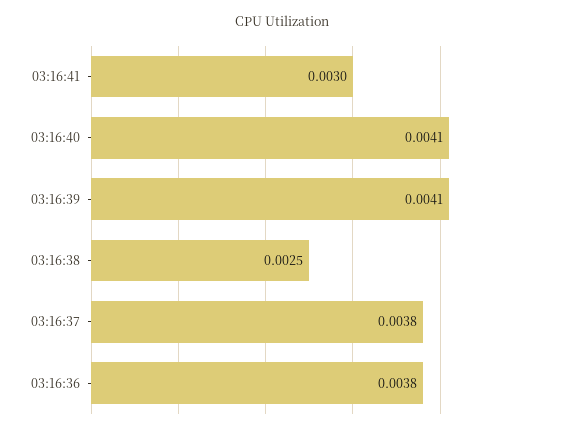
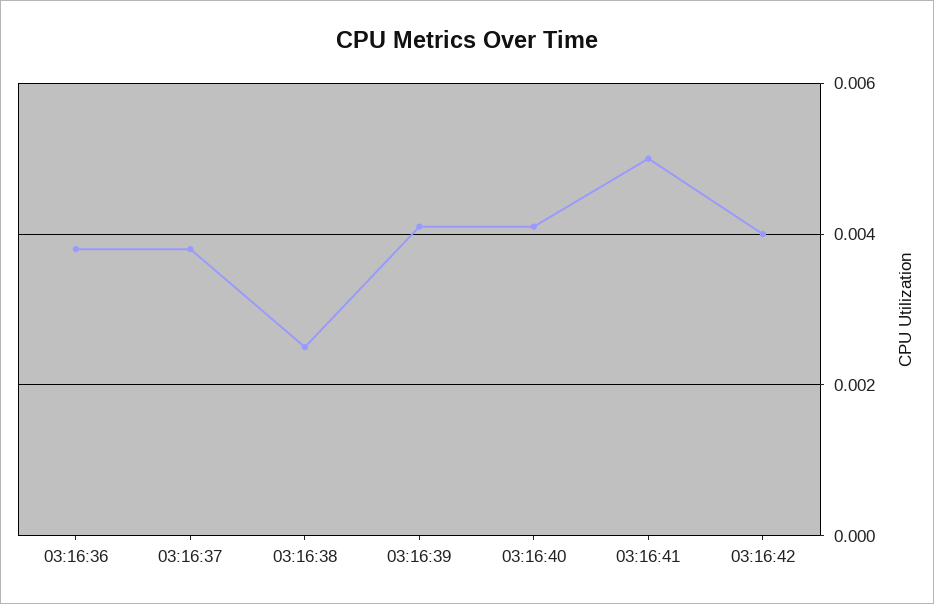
03:16:41: 0.003 -> 0.005
03:16:42: none -> 0.004

